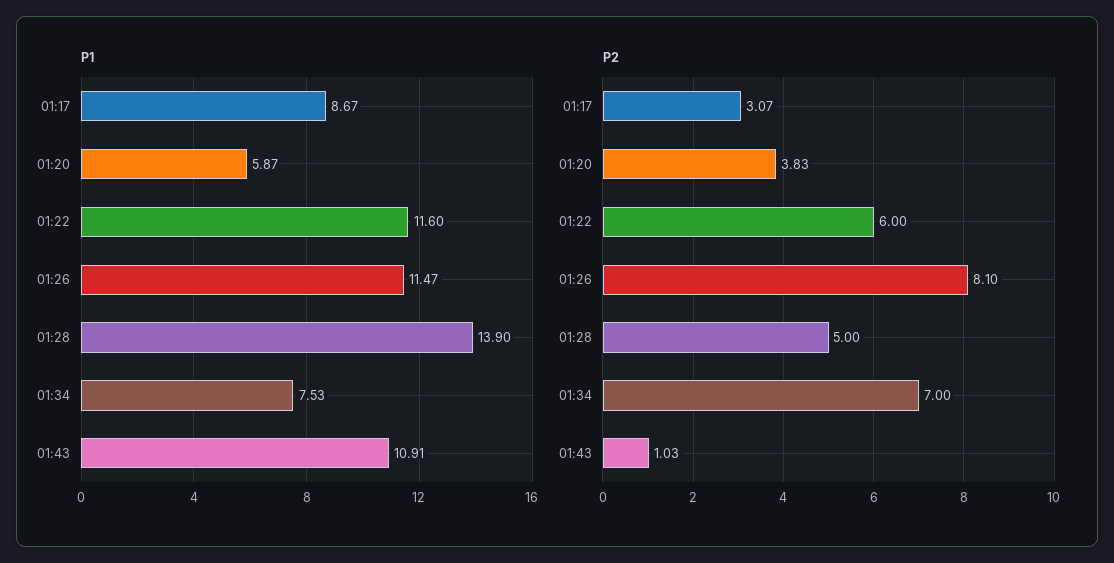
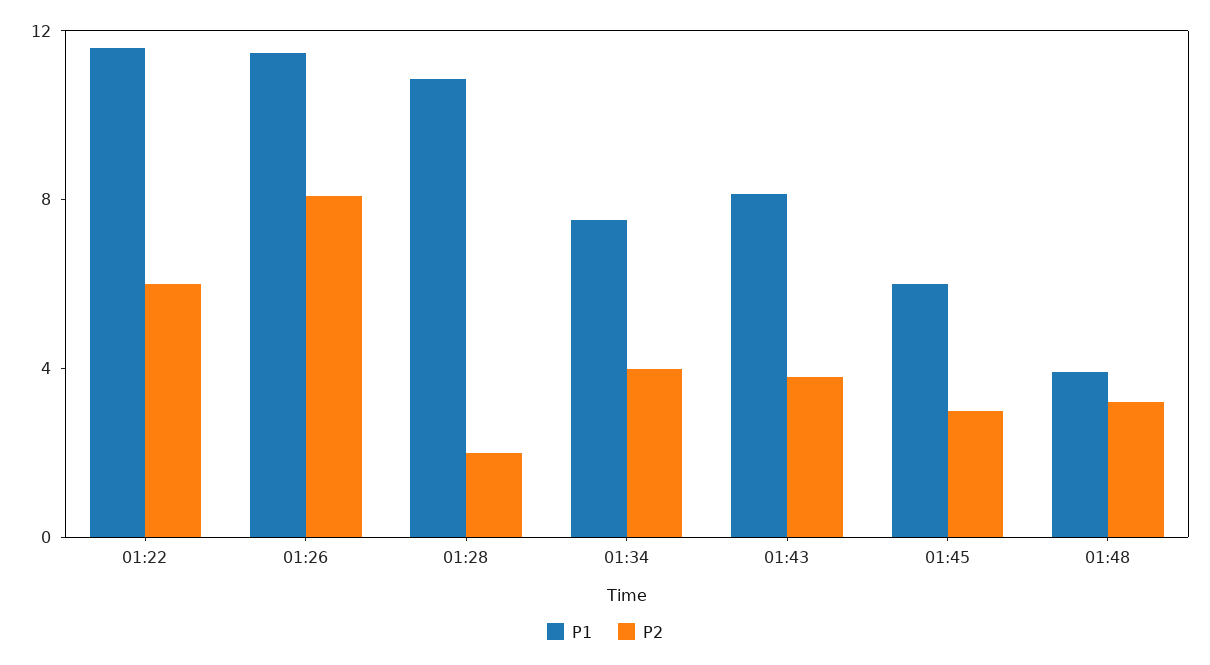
P1, 01:17: 8.67 -> none
P1, 01:20: 5.87 -> none
P1, 01:28: 13.9 -> 11
P1, 01:43: 10.91 -> 8
P2, 01:17: 3.07 -> none
P2, 01:20: 3.83 -> none
P2, 01:28: 5 -> 2
P2, 01:34: 7 -> 4
P2, 01:43: 1.03 -> 4
P1, 01:45: none -> 6
P2, 01:45: none -> 3
P1, 01:48: none -> 4
P2, 01:48: none -> 3

